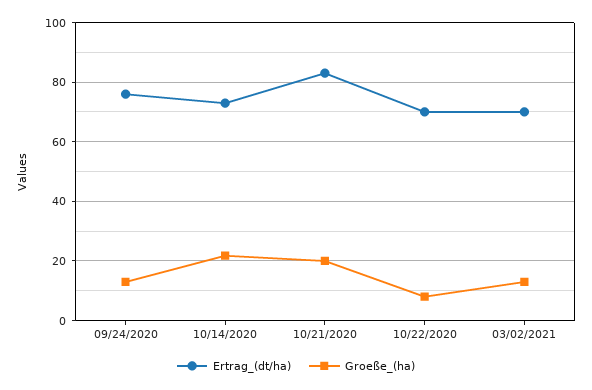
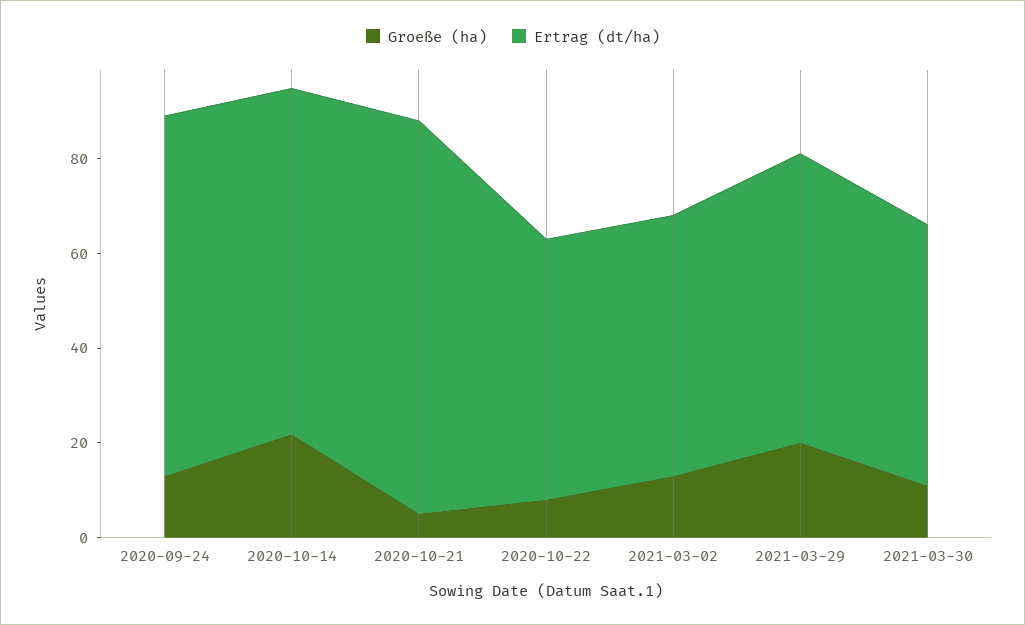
Groeße_(ha), 10/21/2020: 20 -> 5
Ertrag_(dt/ha), 10/22/2020: 70 -> 55
Ertrag_(dt/ha), 03/02/2021: 70 -> 55
Groeße_(ha), 2021-03-29: none -> 20
Ertrag_(dt/ha), 2021-03-29: none -> 60
Groeße_(ha), 2021-03-30: none -> 10
Ertrag_(dt/ha), 2021-03-30: none -> 55

